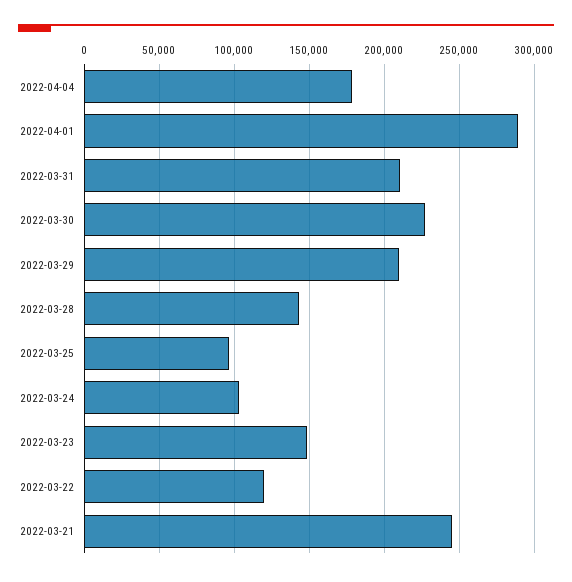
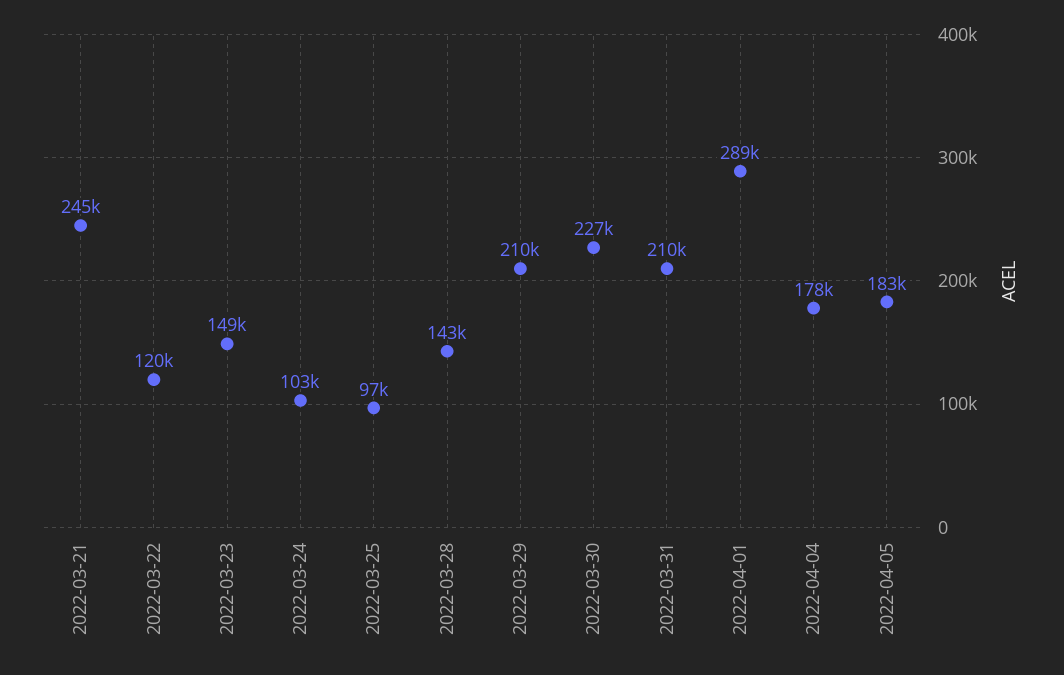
2022-04-05: none -> 183000

